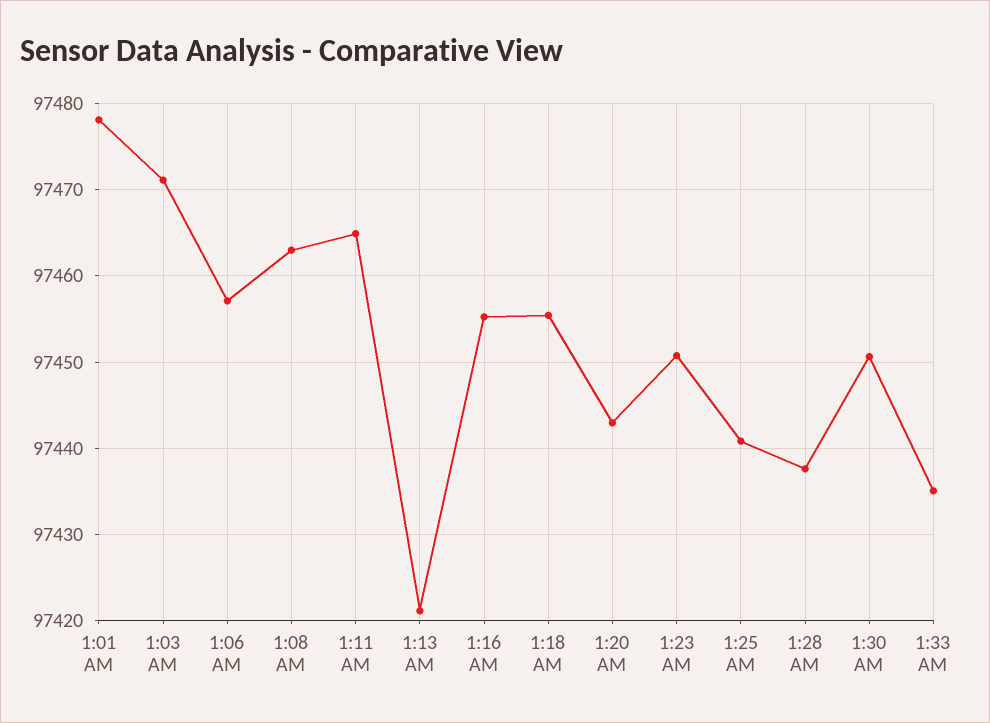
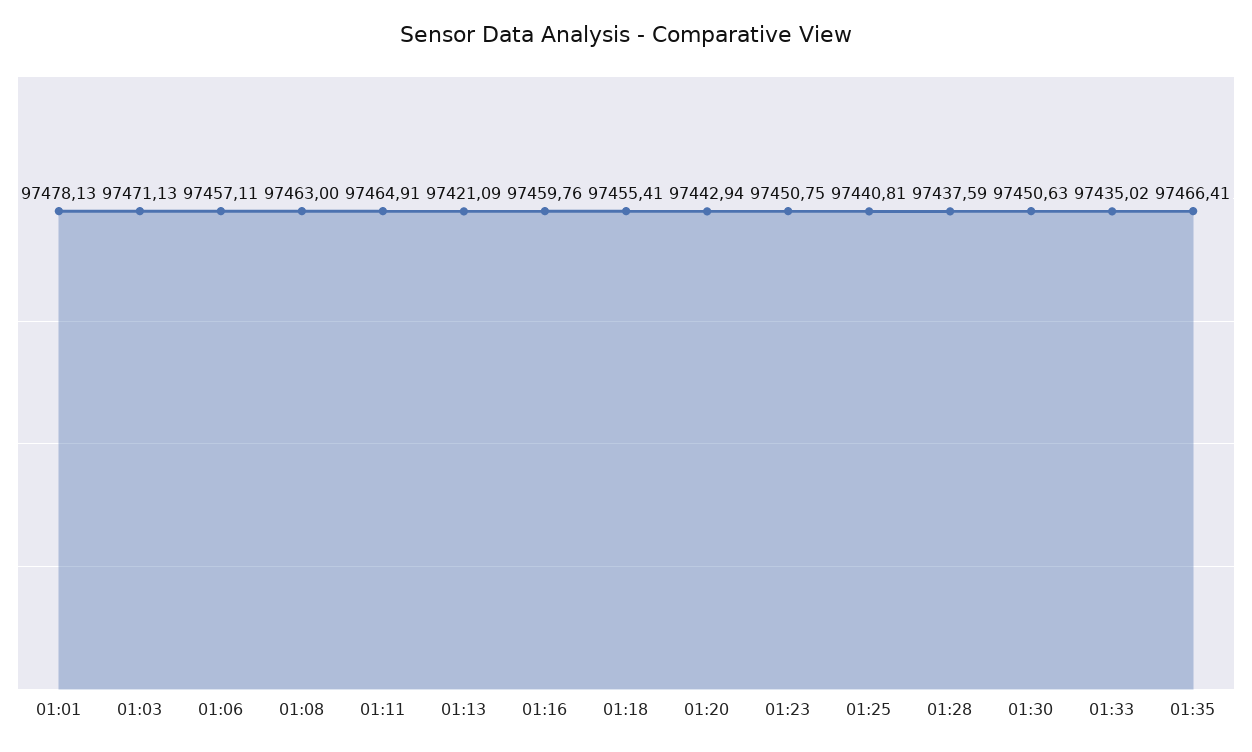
1:16 AM: 97455 -> 97459.76
01:35: none -> 97466.41

